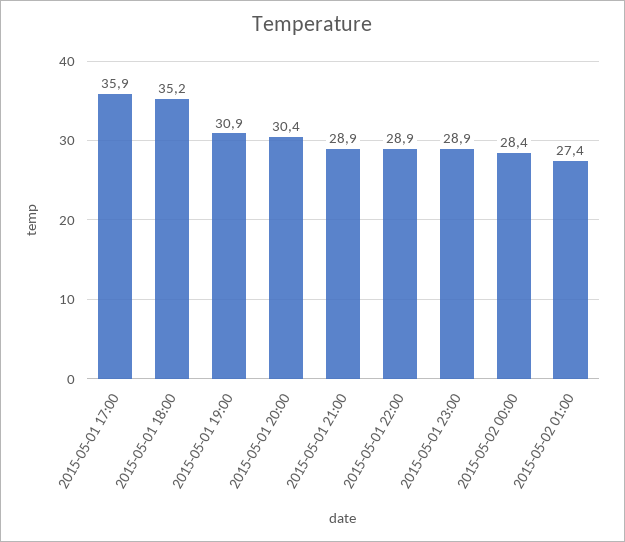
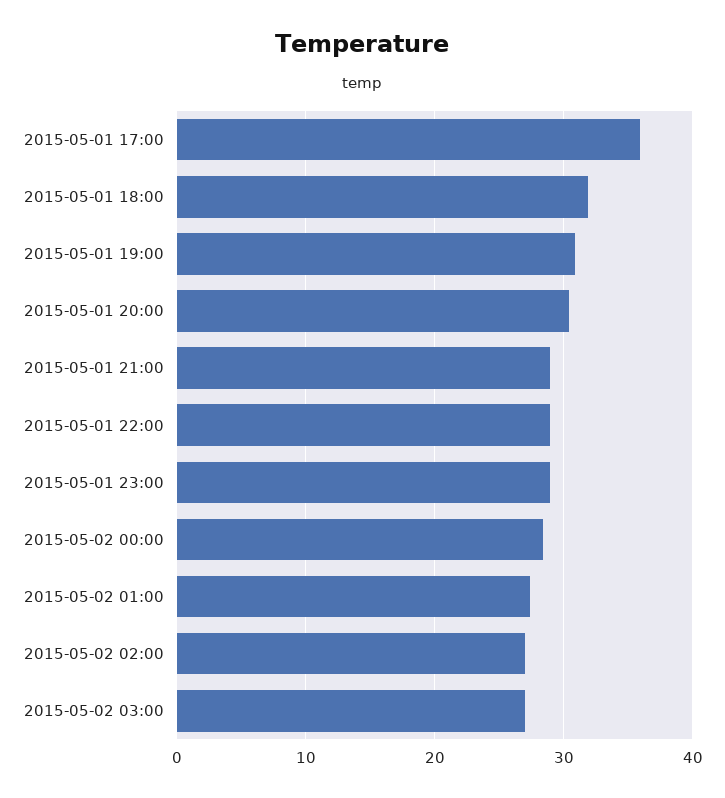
2015-05-01 18:00: 35.2 -> 32
2015-05-02 02:00: none -> 27
2015-05-02 03:00: none -> 27

